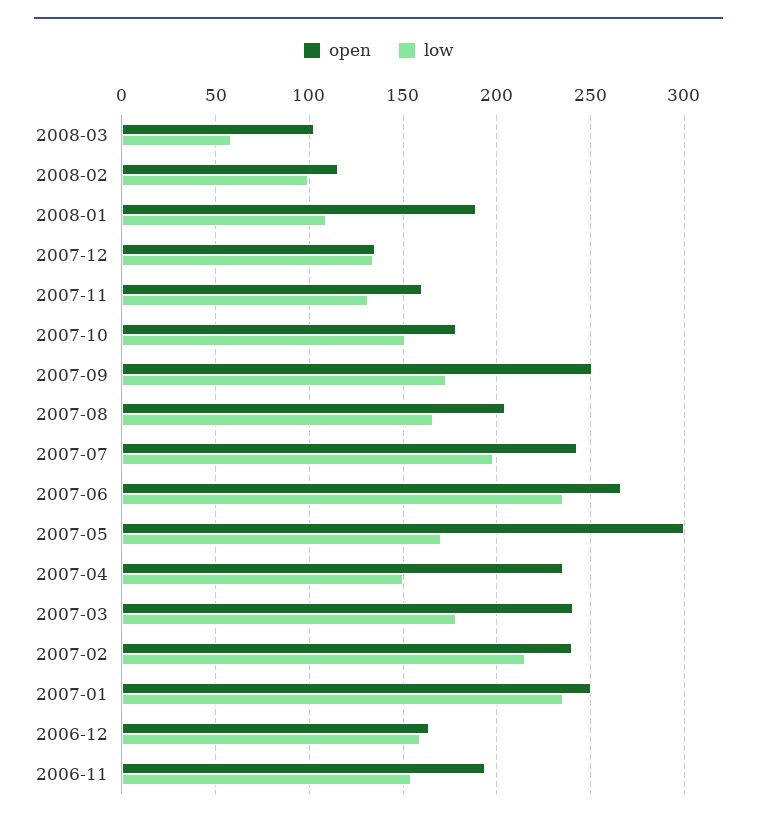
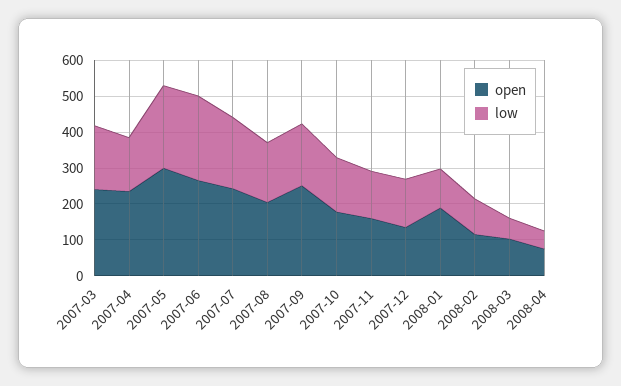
low, 2007-05: 170 -> 225
open, 2007-02: 240 -> none
low, 2007-02: 215 -> none
open, 2007-01: 250 -> none
low, 2007-01: 235 -> none
open, 2006-12: 165 -> none
low, 2006-12: 160 -> none
open, 2006-11: 195 -> none
low, 2006-11: 155 -> none
open, 2008-04: none -> 75
low, 2008-04: none -> 50

